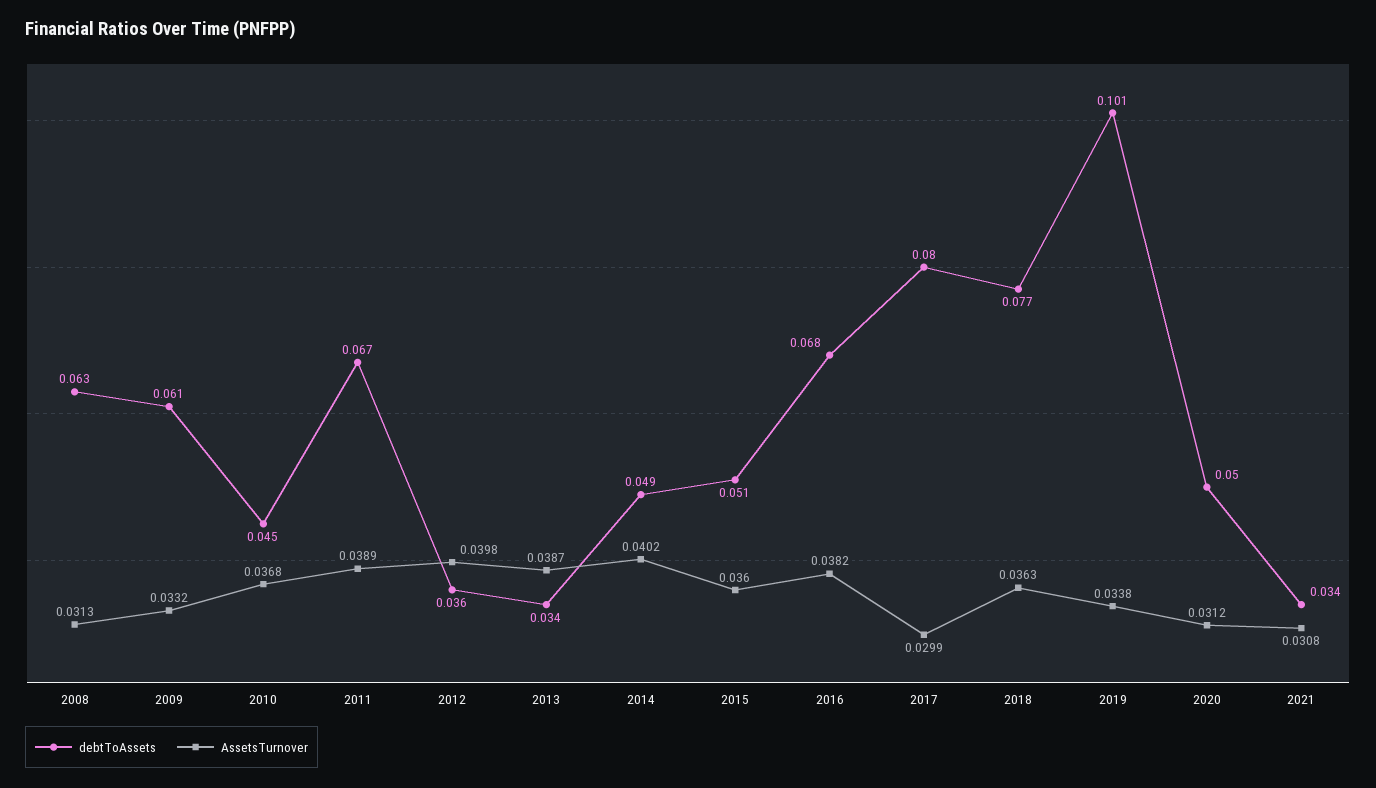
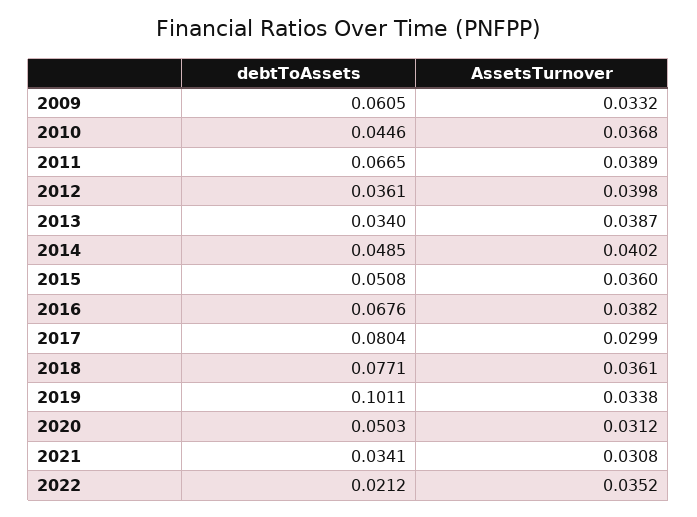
debtToAssets, 2008: 0.063 -> none
AssetsTurnover, 2008: 0.0313 -> none
AssetsTurnover, 2018: 0.0363 -> 0.0361
debtToAssets, 2022: none -> 0.0212
AssetsTurnover, 2022: none -> 0.0352

